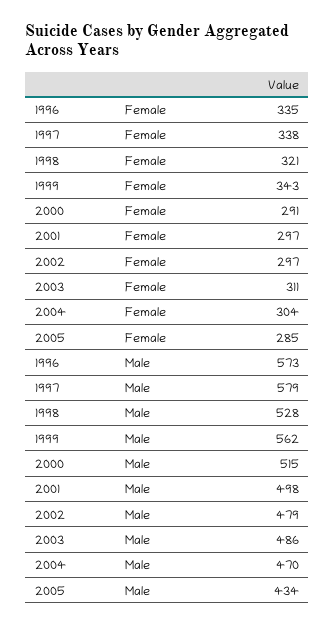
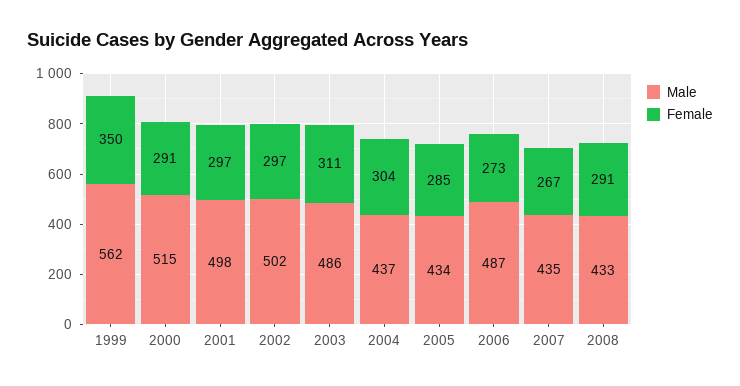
Female, 1996: 335 -> none
Female, 1997: 338 -> none
Female, 1998: 321 -> none
Female, 1999: 343 -> 350
Male, 1996: 573 -> none
Male, 1997: 579 -> none
Male, 1998: 528 -> none
Male, 2002: 479 -> 502
Male, 2004: 470 -> 437
Male, 2006: none -> 487
Female, 2006: none -> 273
Male, 2007: none -> 435
Female, 2007: none -> 267
Male, 2008: none -> 433
Female, 2008: none -> 291

